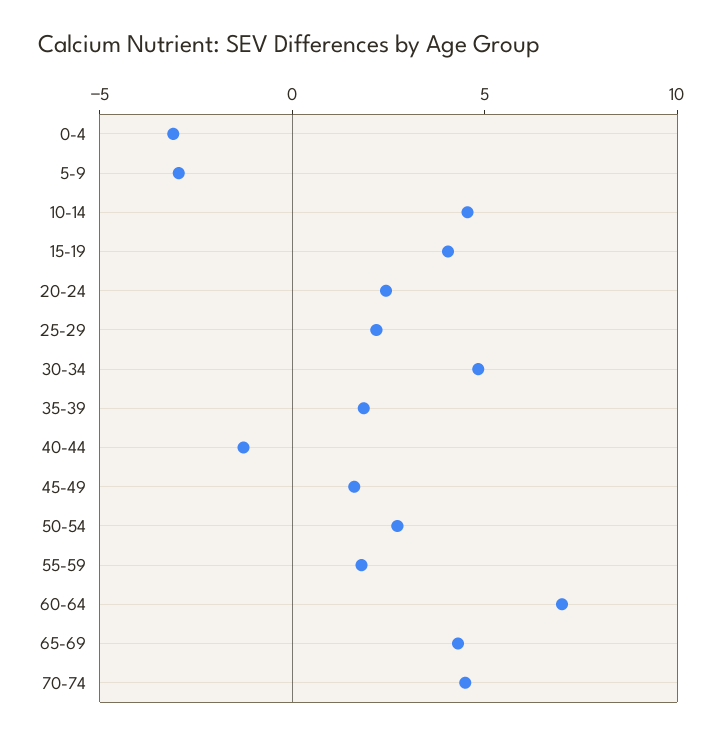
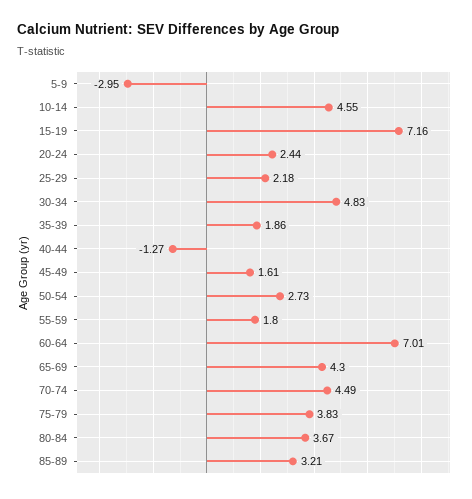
0-4: -3 -> none
15-19: 4 -> 7.16
75-79: none -> 3.83
80-84: none -> 3.67
85-89: none -> 3.21

